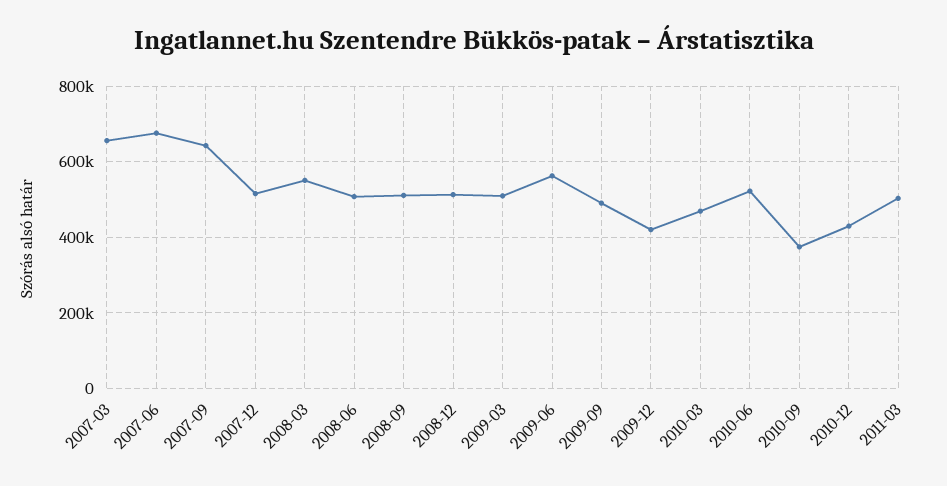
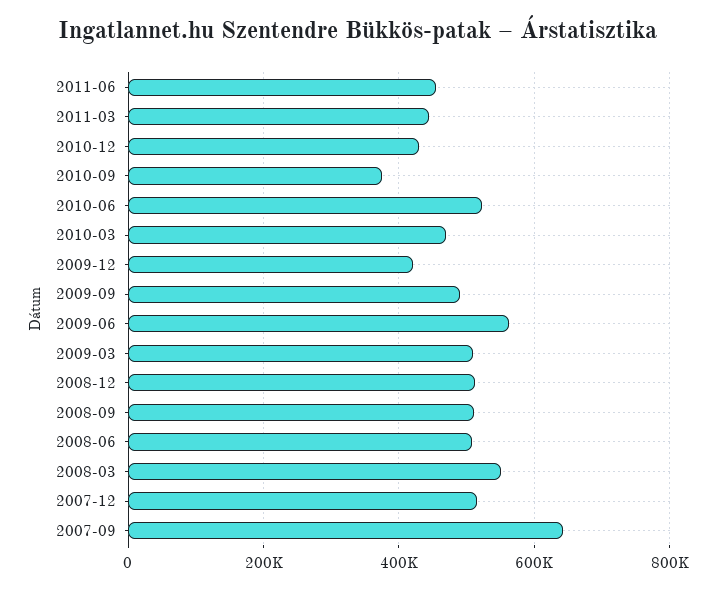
2007-03: 660000 -> none
2007-06: 680000 -> none
2011-03: 500000 -> 440000
2011-06: none -> 460000

